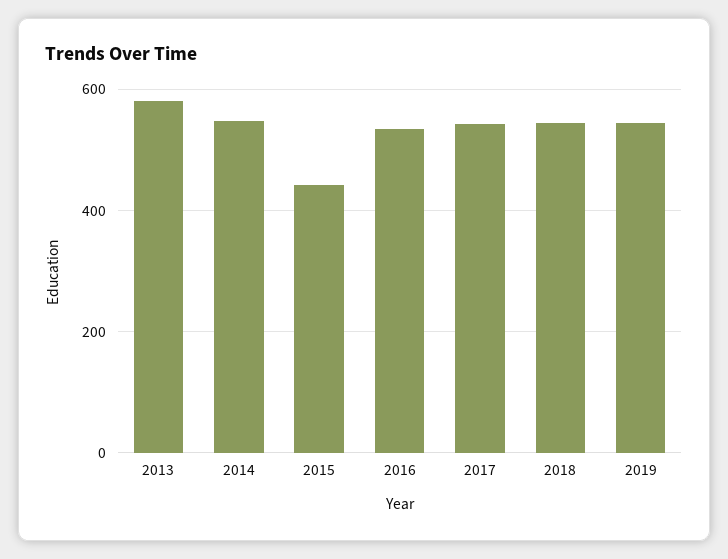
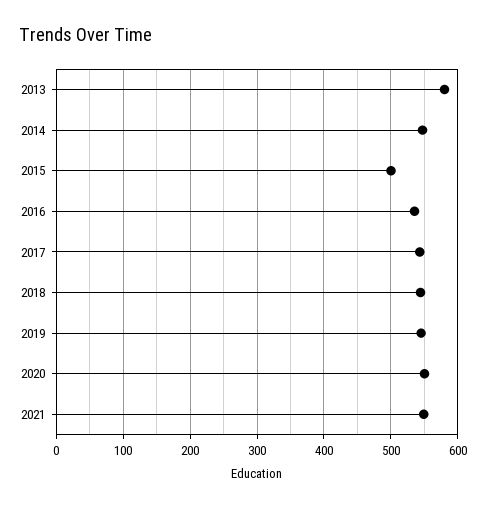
2015: 440 -> 500
2020: none -> 550
2021: none -> 550

